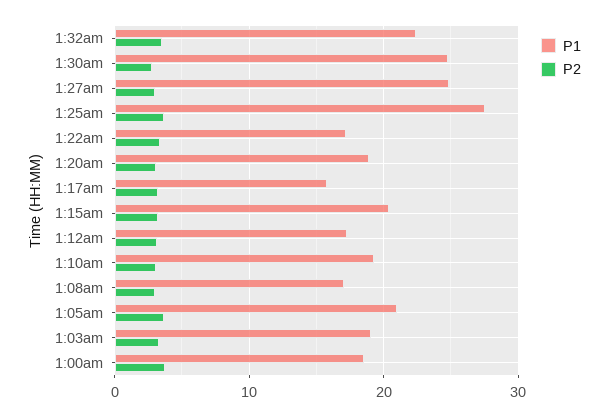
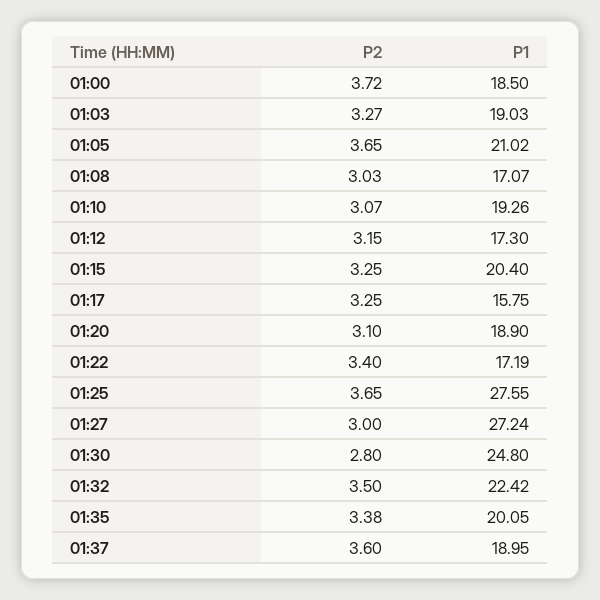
P1, 1:27am: 25 -> 27.24
P2, 01:35: none -> 3.38
P1, 01:35: none -> 20.05
P2, 01:37: none -> 3.6
P1, 01:37: none -> 18.95

